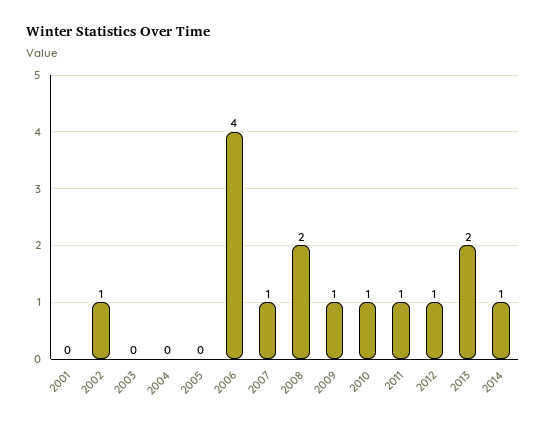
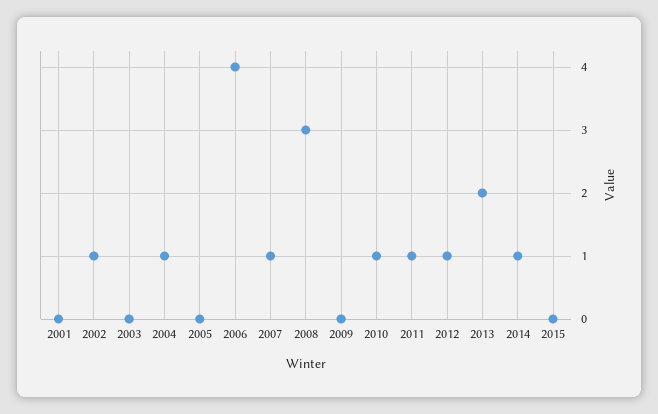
2004: 0 -> 1
2008: 2 -> 3
2009: 1 -> 0
2015: none -> 0

